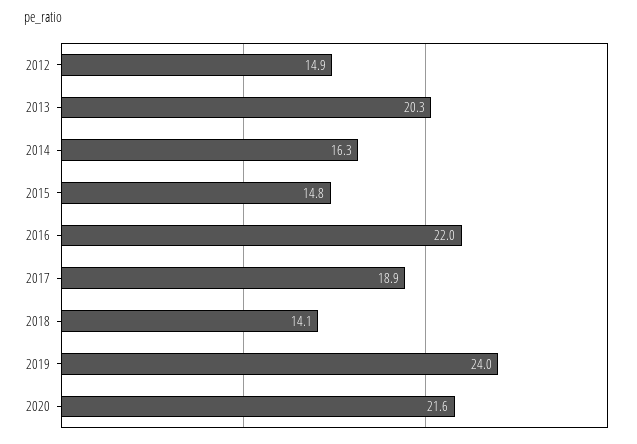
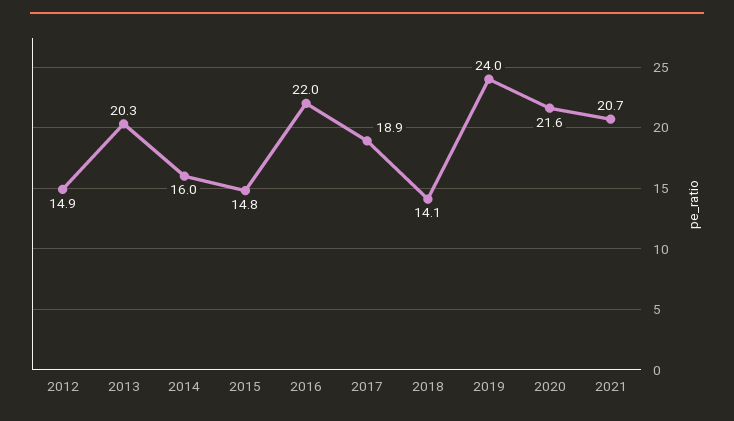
2014: 16.3 -> 16
2021: none -> 20.7

